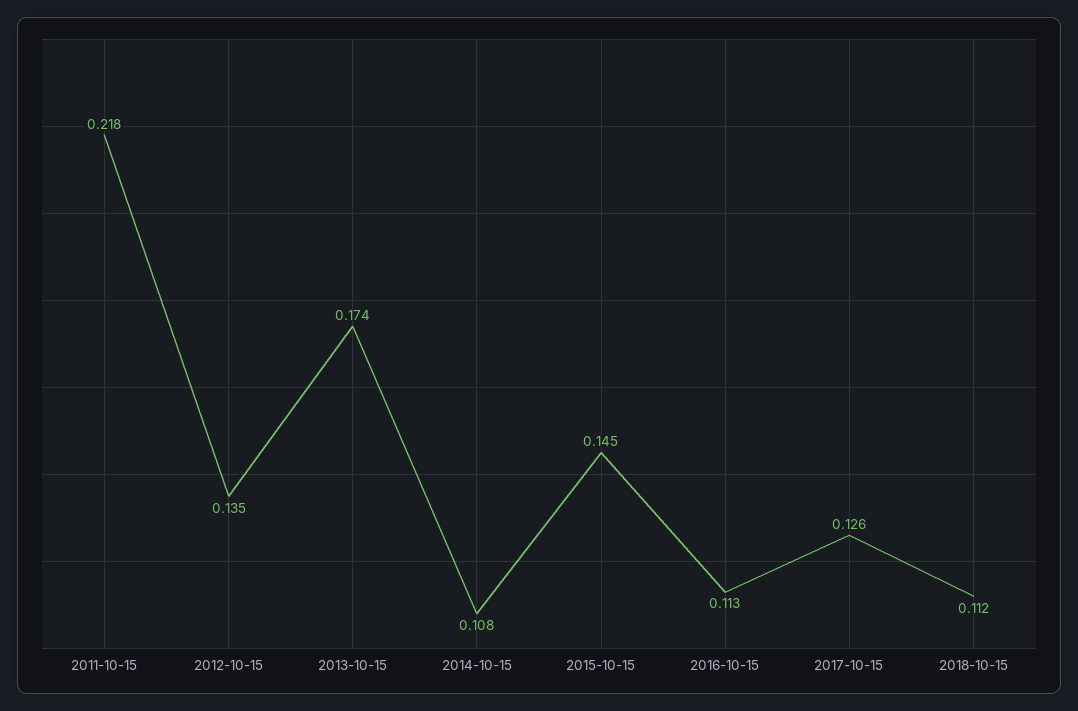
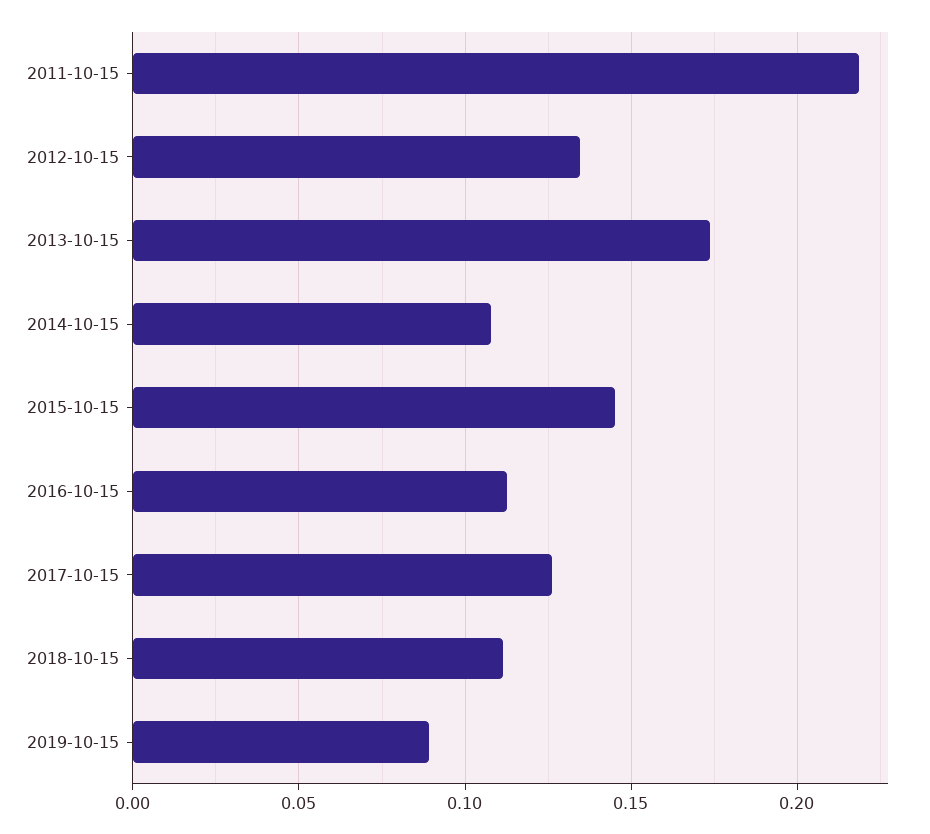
2019-10-15: none -> 0.09

